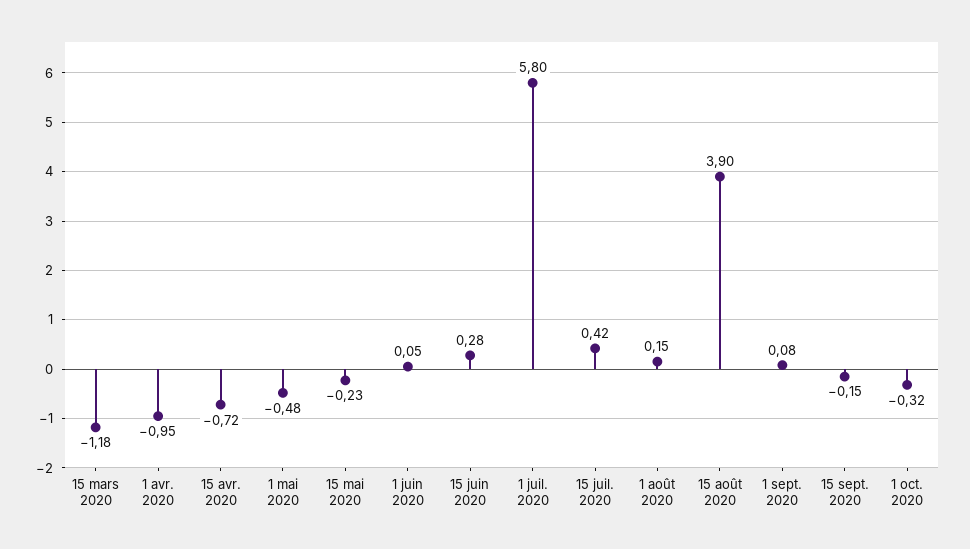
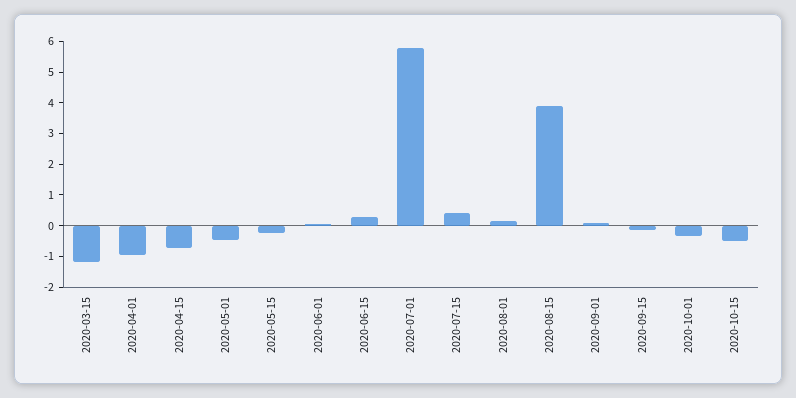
2020-10-15: none -> -0.5

